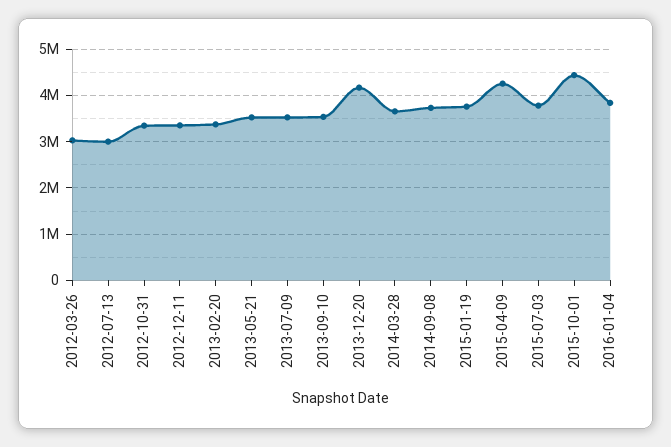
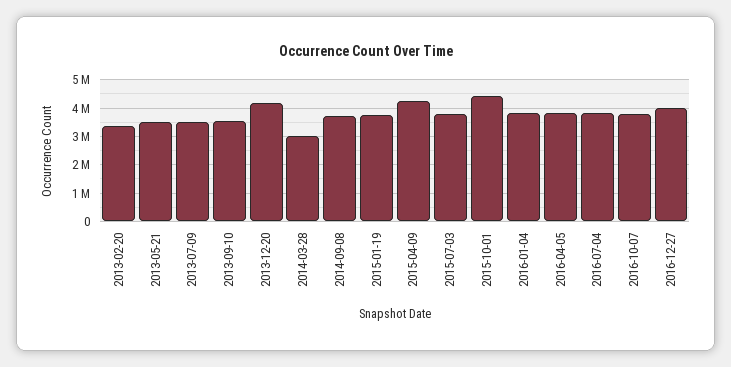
2012-03-26: 3000000 -> none
2012-07-13: 3000000 -> none
2012-10-31: 3400000 -> none
2012-12-11: 3400000 -> none
2014-03-28: 3600000 -> 3000000
2016-04-05: none -> 3750000
2016-07-04: none -> 3750000
2016-10-07: none -> 3750000
2016-12-27: none -> 4000000

